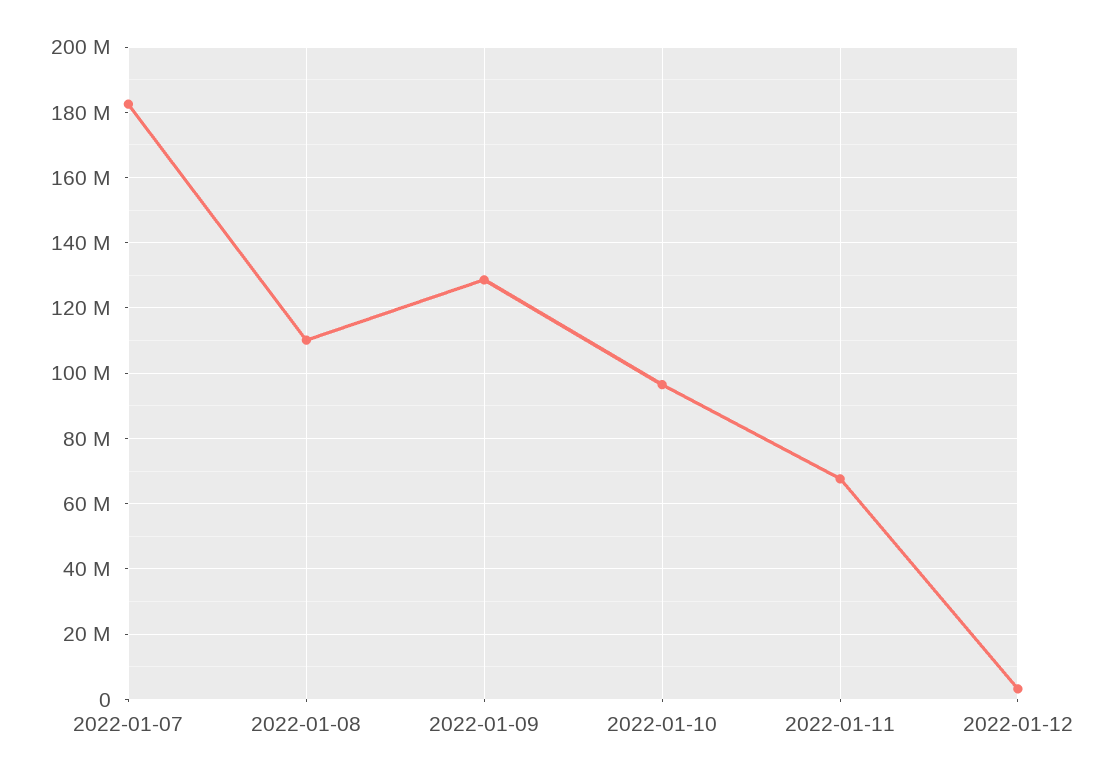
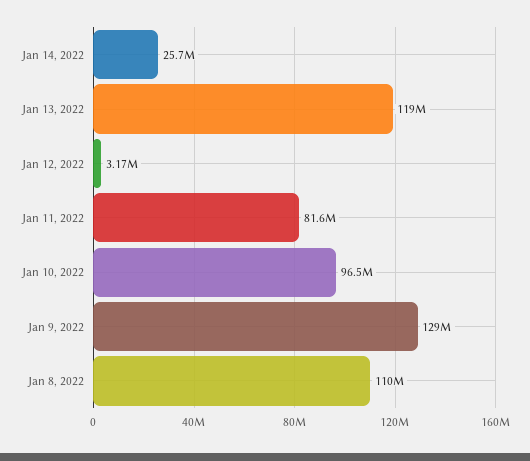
2022-01-07: 182000000 -> none
2022-01-11: 68000000 -> 81600000
Jan 14, 2022: none -> 25700000
Jan 13, 2022: none -> 119000000

